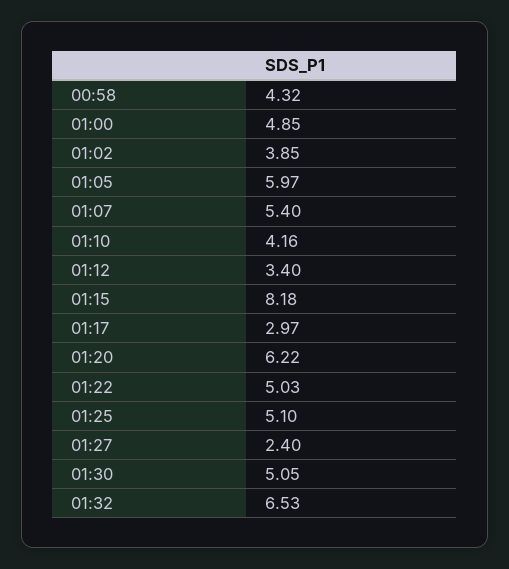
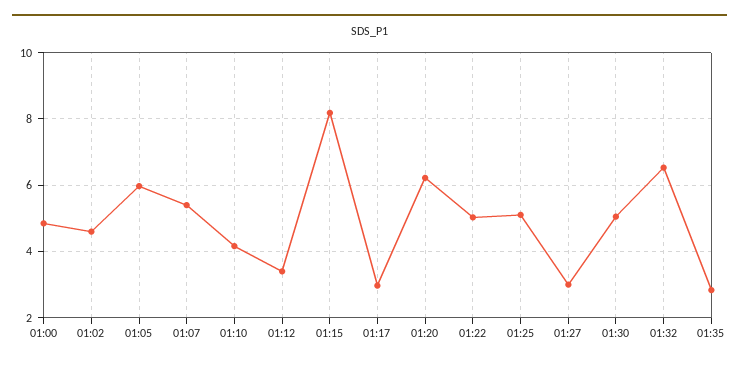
00:58: 4.32 -> none
01:02: 3.85 -> 4.6
01:27: 2.4 -> 3
01:35: none -> 2.8

